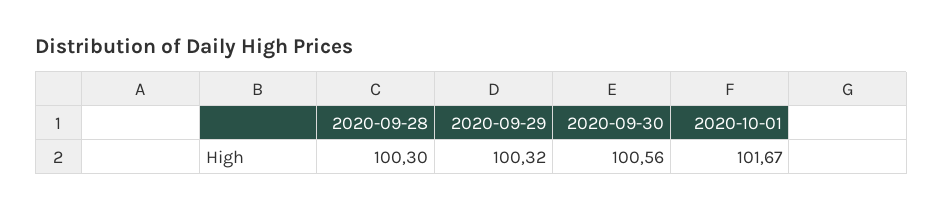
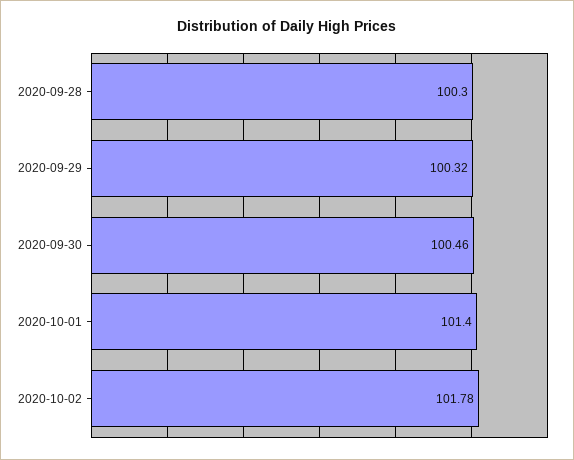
2020-09-30: 100.56 -> 100.46
2020-10-01: 101.67 -> 101.4
2020-10-02: none -> 101.78

